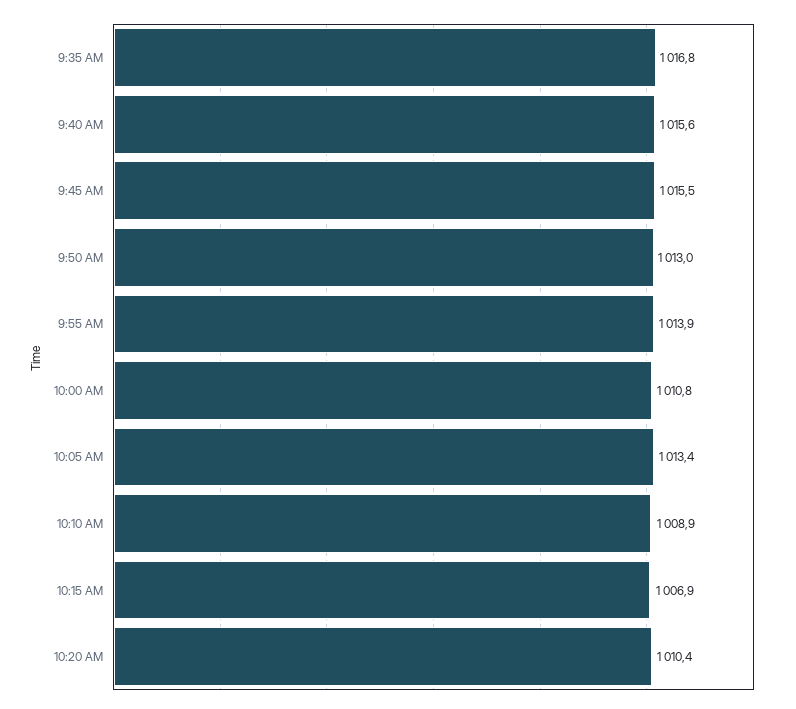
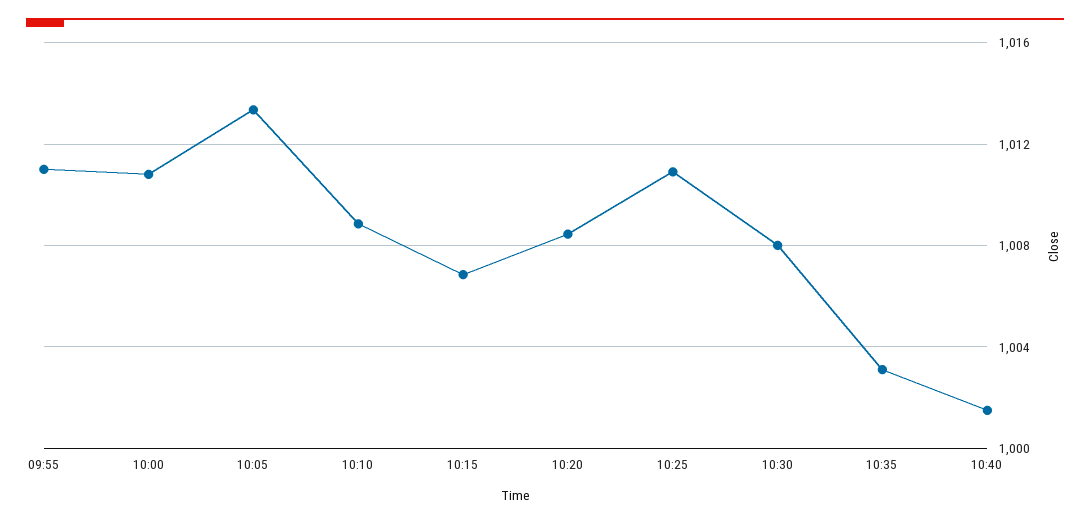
9:35 AM: 1016.8 -> none
9:40 AM: 1015.6 -> none
9:45 AM: 1015.5 -> none
9:50 AM: 1013 -> none
9:55 AM: 1013.9 -> 1011
10:20 AM: 1010.4 -> 1008.5
10:25: none -> 1011
10:30: none -> 1008
10:35: none -> 1003
10:40: none -> 1001.5

